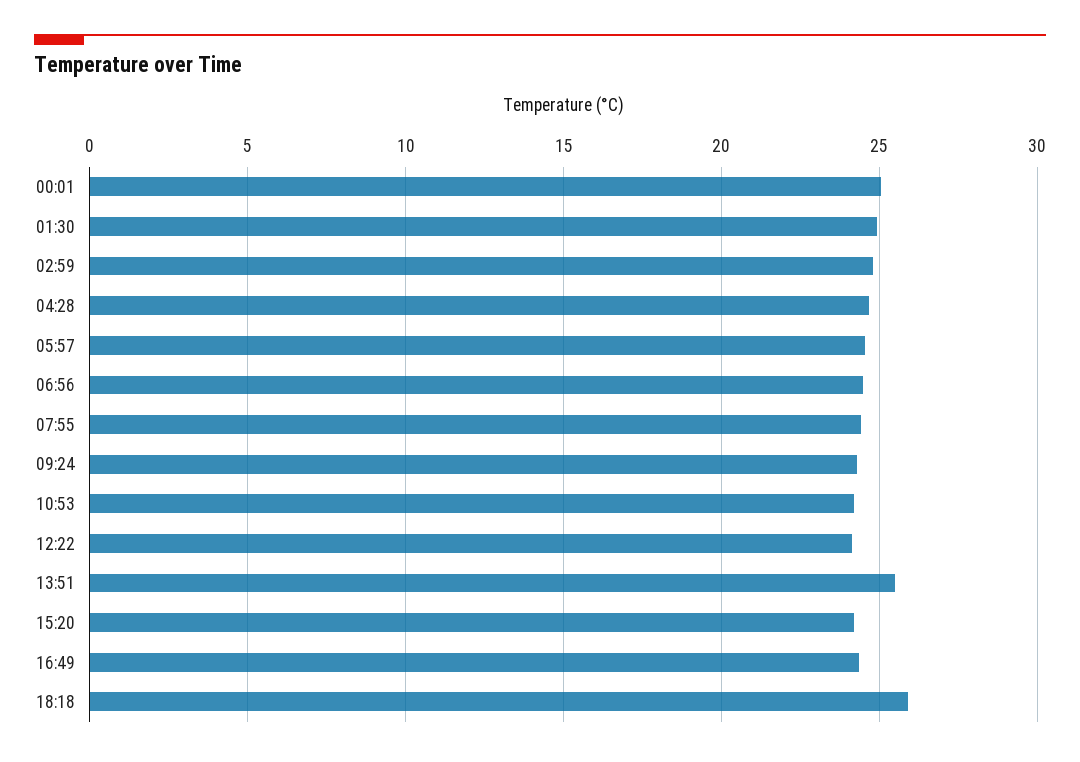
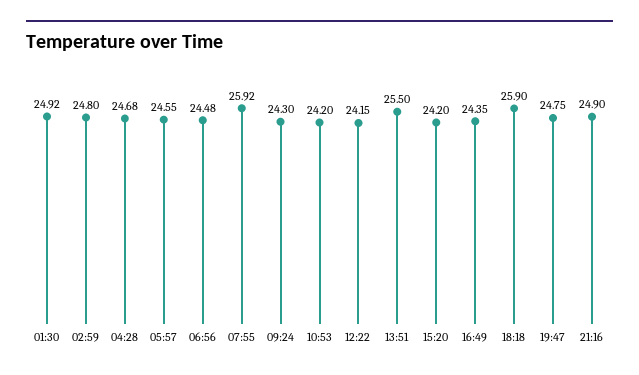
00:01: 25 -> none
07:55: 24.5 -> 25.92
19:47: none -> 24.75
21:16: none -> 24.9

